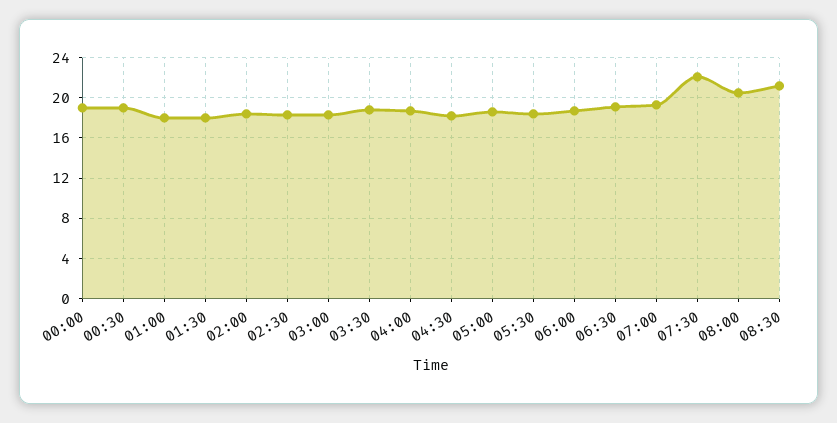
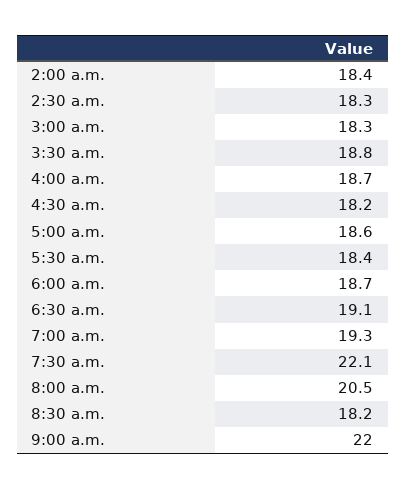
00:00: 19 -> none
00:30: 19 -> none
01:00: 18 -> none
01:30: 18 -> none
08:30: 21 -> 18.2
9:00 a.m.: none -> 22

